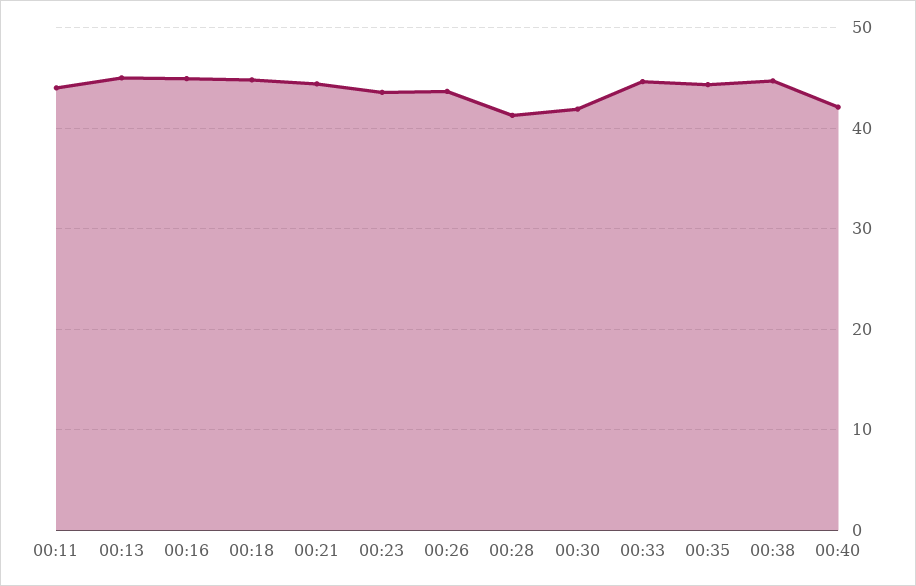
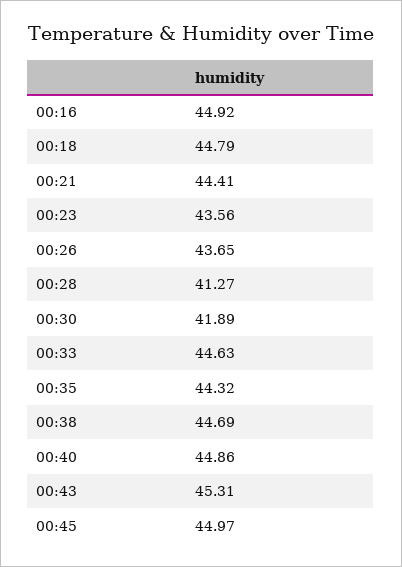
00:11: 44 -> none
00:13: 45 -> none
00:40: 42 -> 44.86
00:43: none -> 45.31
00:45: none -> 44.97

